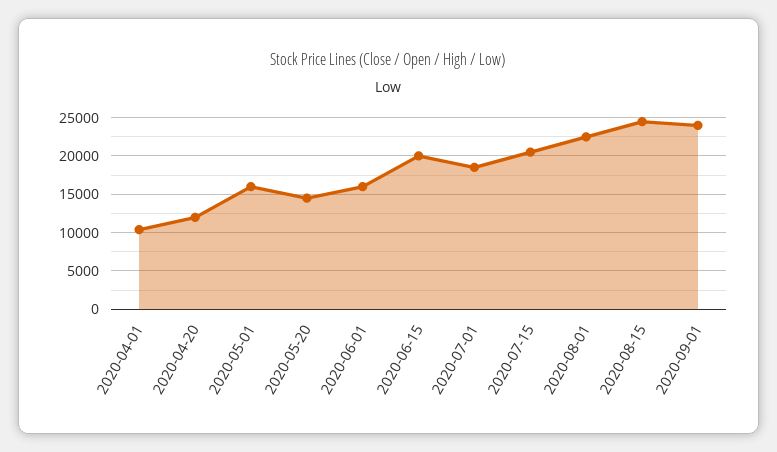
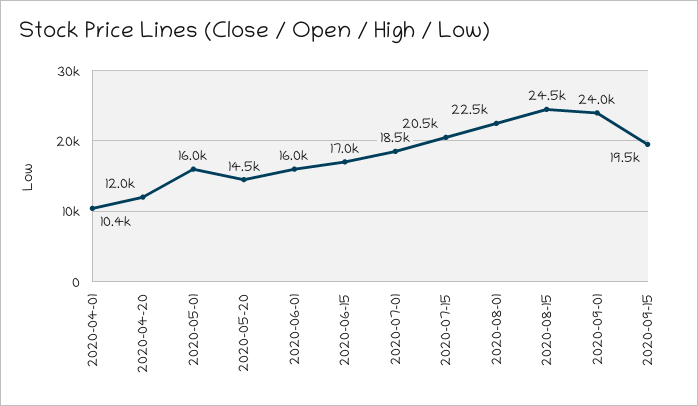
2020-06-15: 20000 -> 17000
2020-09-15: none -> 19500

